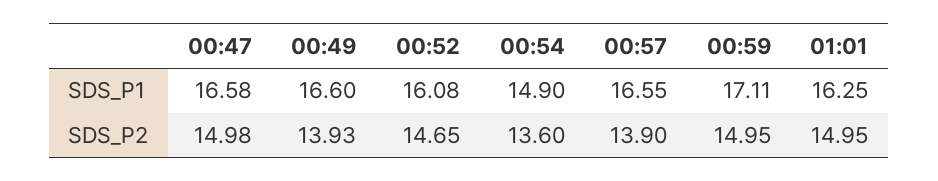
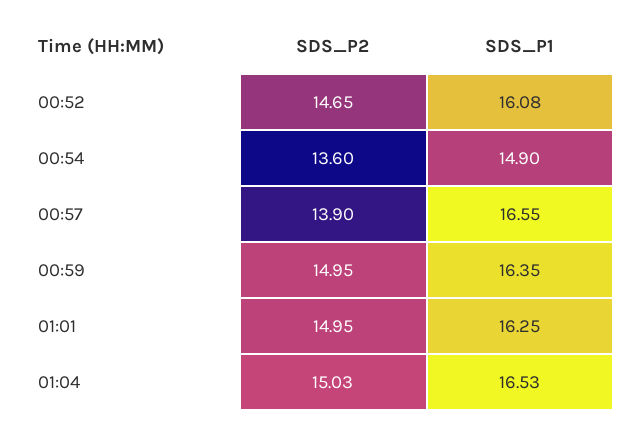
00:47, SDS_P1: 16.58 -> none
00:49, SDS_P1: 16.6 -> none
00:59, SDS_P1: 17.11 -> 16.35
00:47, SDS_P2: 14.98 -> none
00:49, SDS_P2: 13.93 -> none
01:04, SDS_P2: none -> 15.03
01:04, SDS_P1: none -> 16.53

